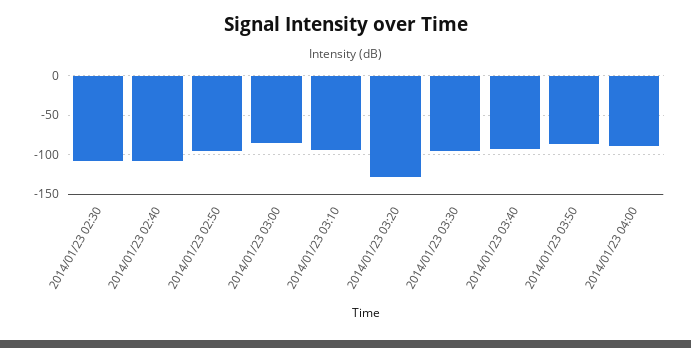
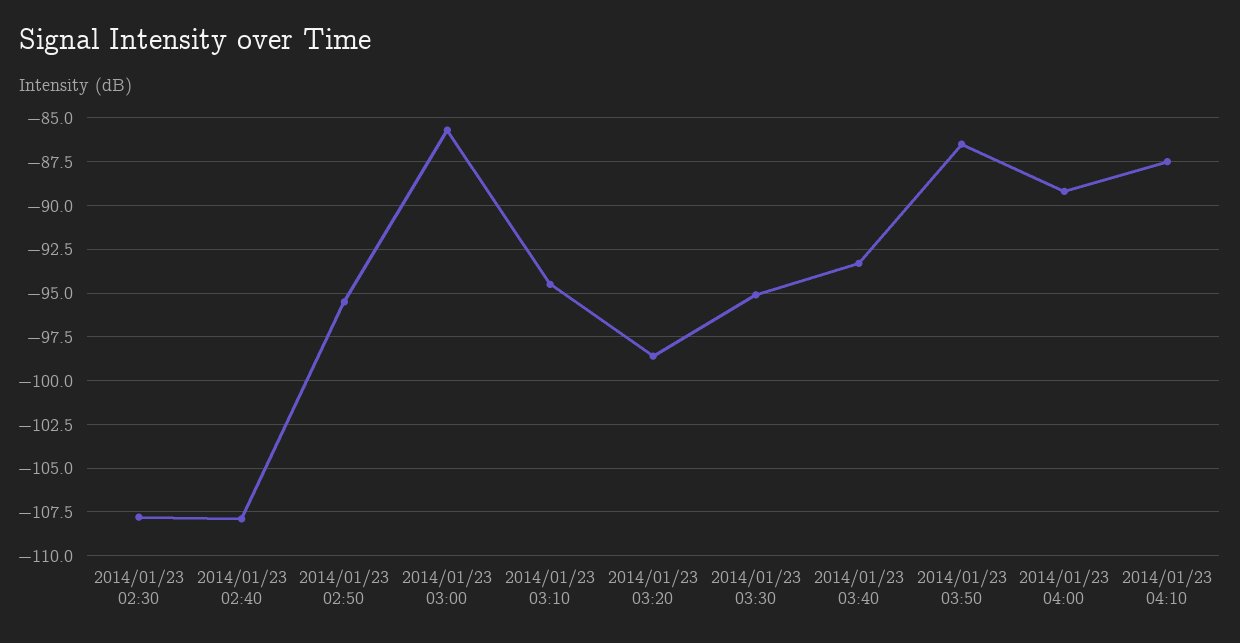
2014/01/23 03:20: -130 -> -98.5
2014/01/23 04:10: none -> -87.5

